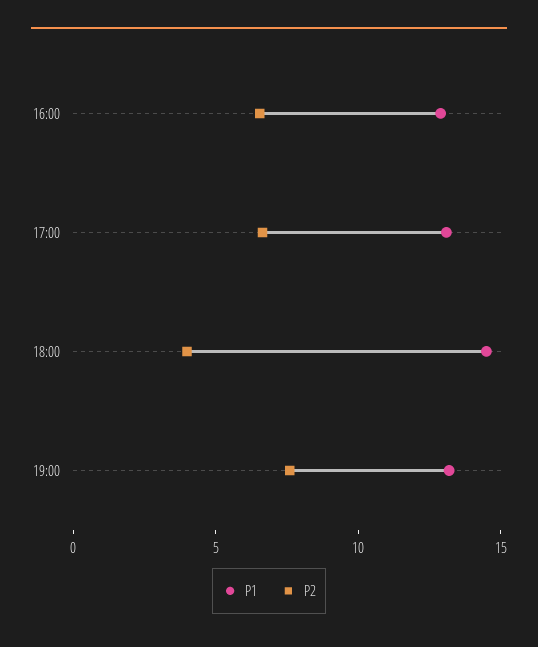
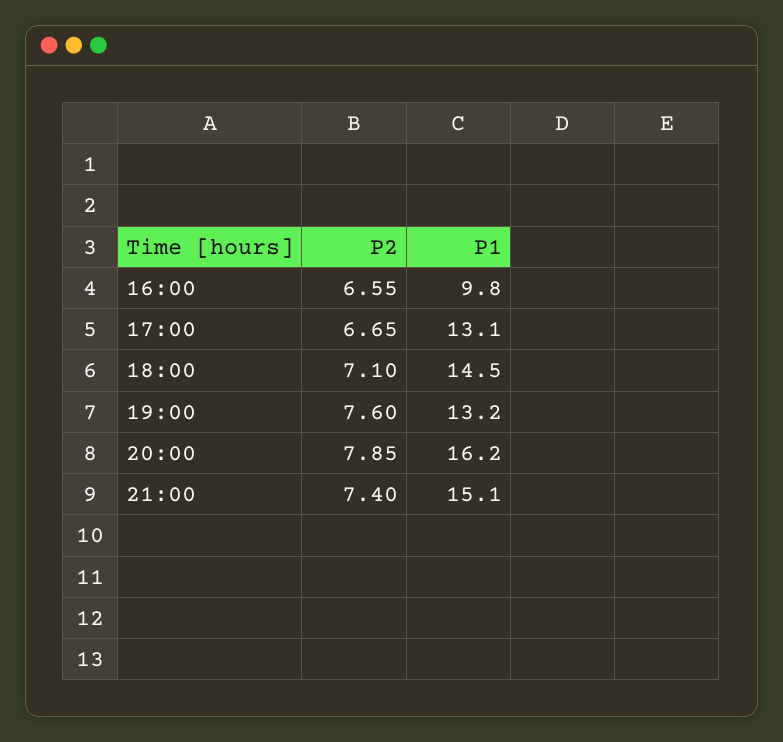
P1, 16:00: 13 -> 9.8
P2, 18:00: 4 -> 7.1
P2, 20:00: none -> 7.85
P1, 20:00: none -> 16.2
P2, 21:00: none -> 7.4
P1, 21:00: none -> 15.1

